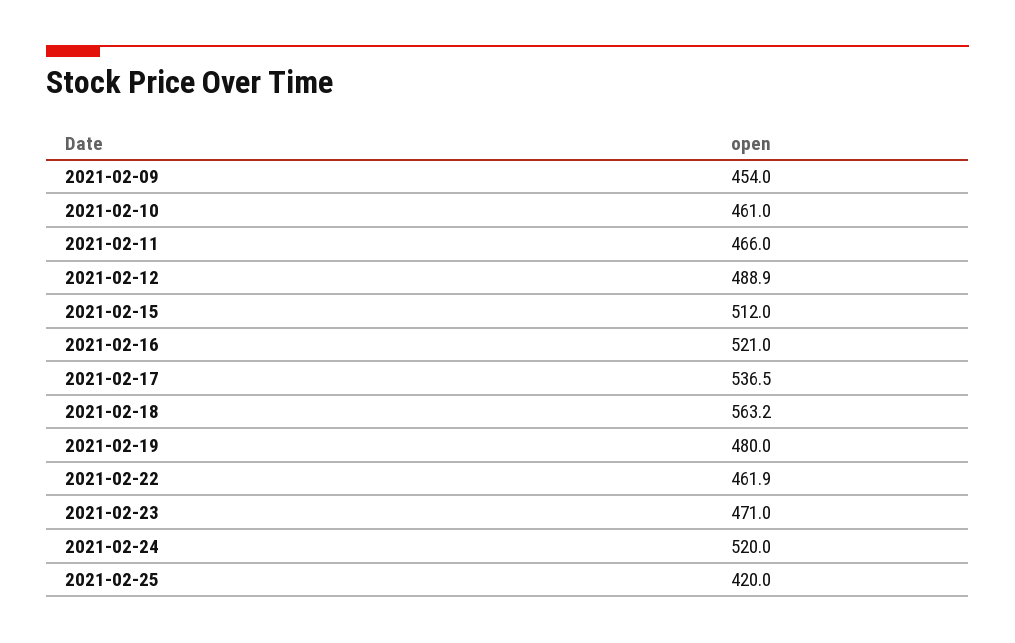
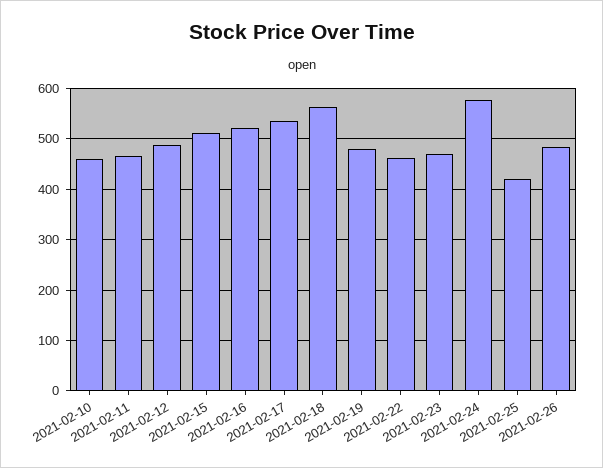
2021-02-09: 454 -> none
2021-02-24: 520 -> 580
2021-02-26: none -> 480

